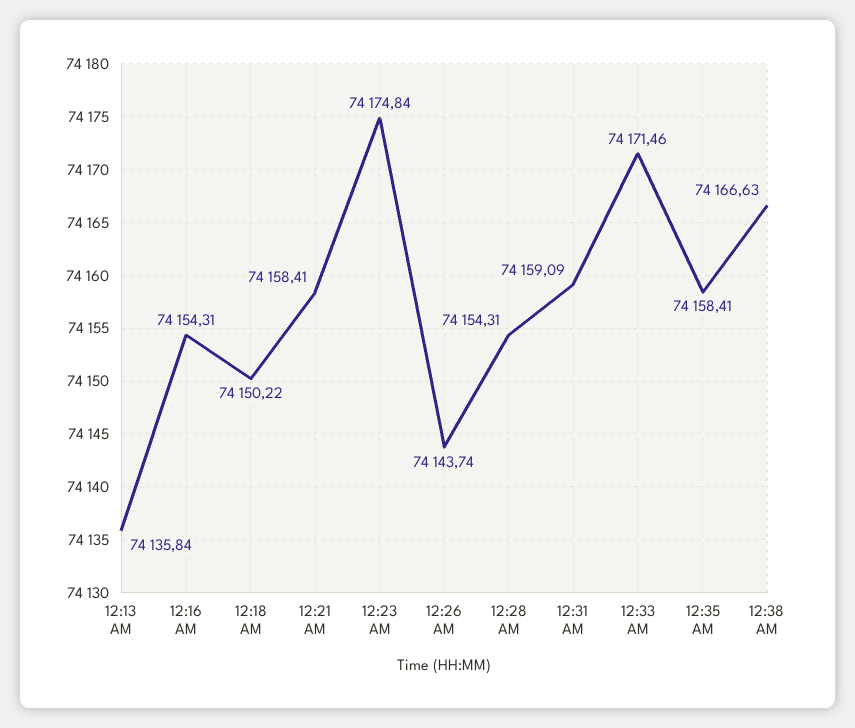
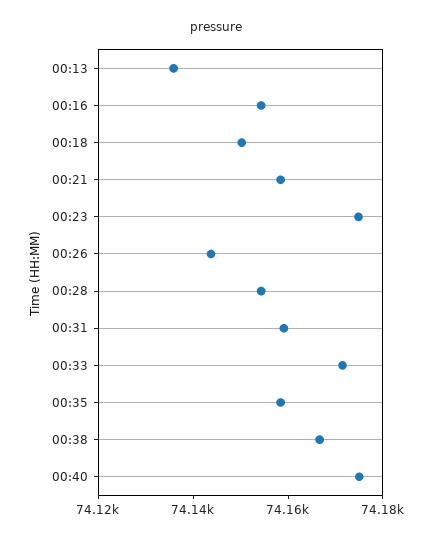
00:40: none -> 74175

